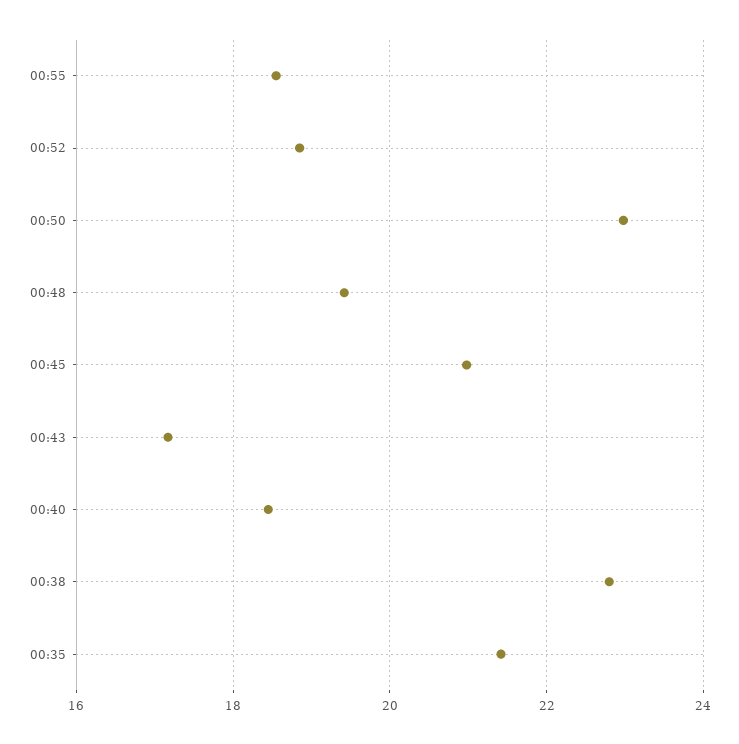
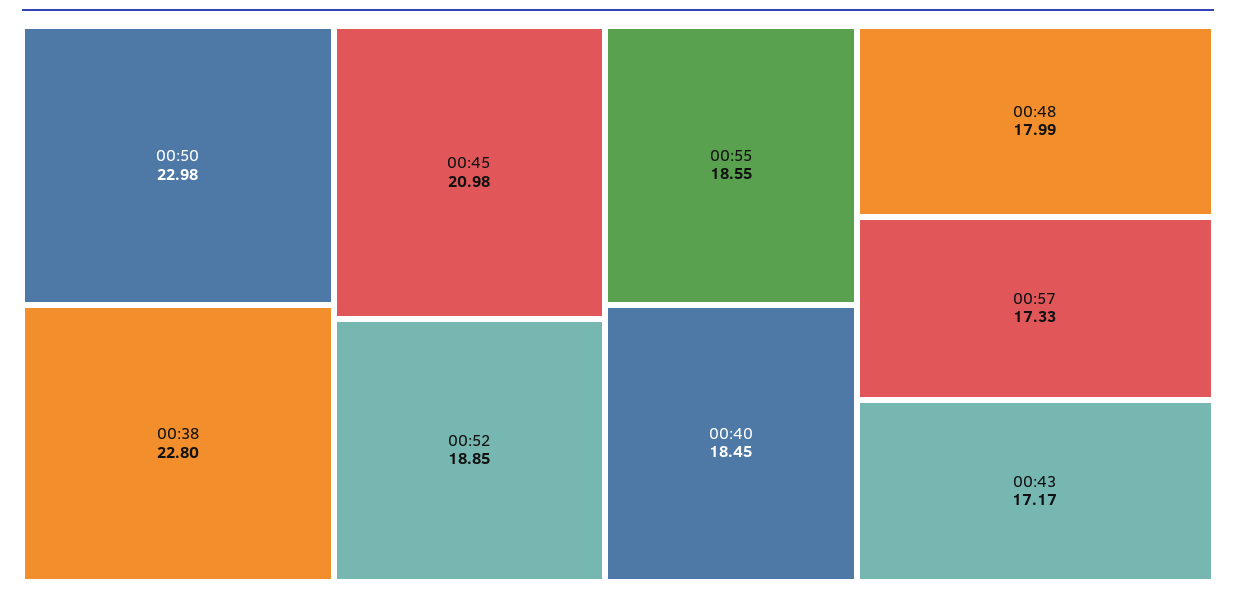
00:48: 19.4 -> 17.99
00:35: 21.4 -> none
00:57: none -> 17.33

